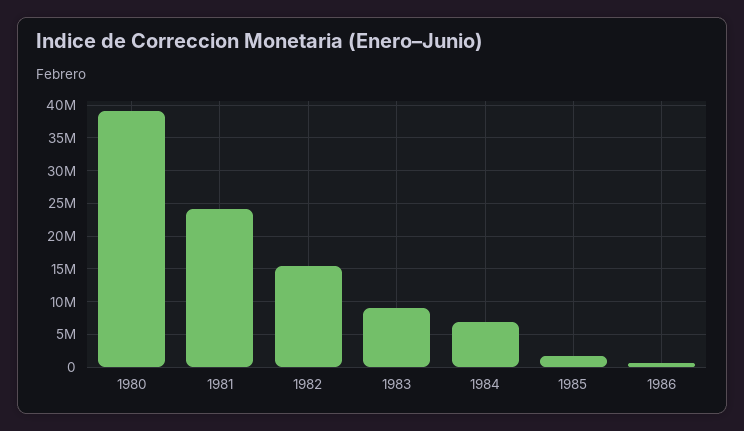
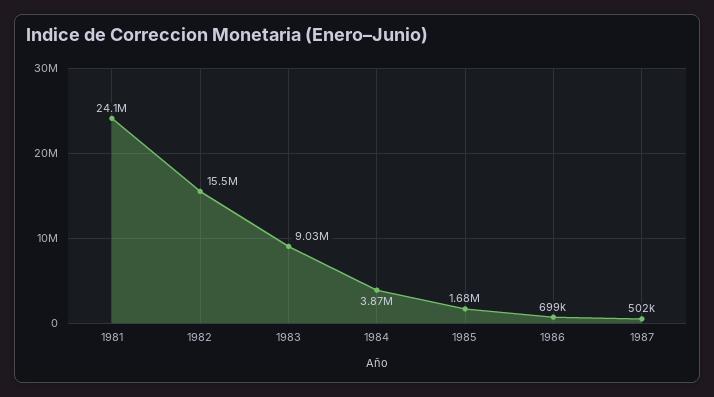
1980: 39000000 -> none
1984: 7000000 -> 3870000
1987: none -> 502000

